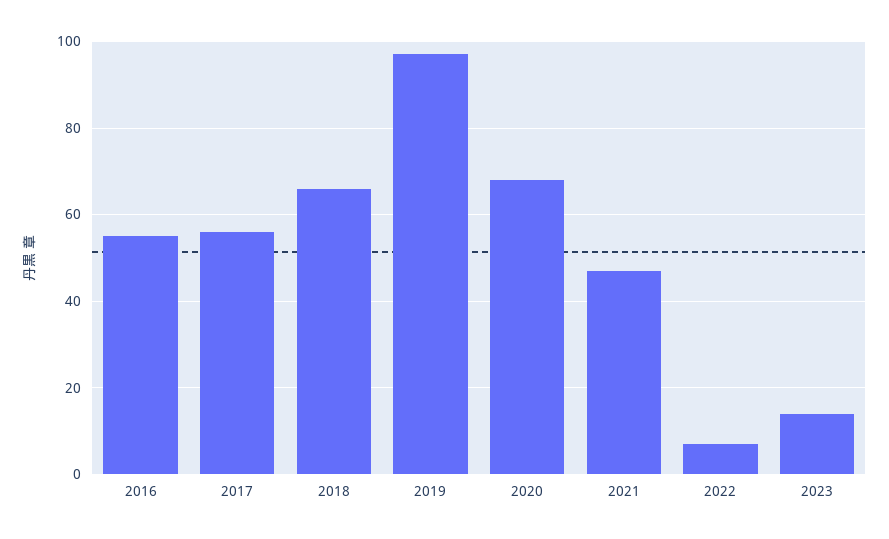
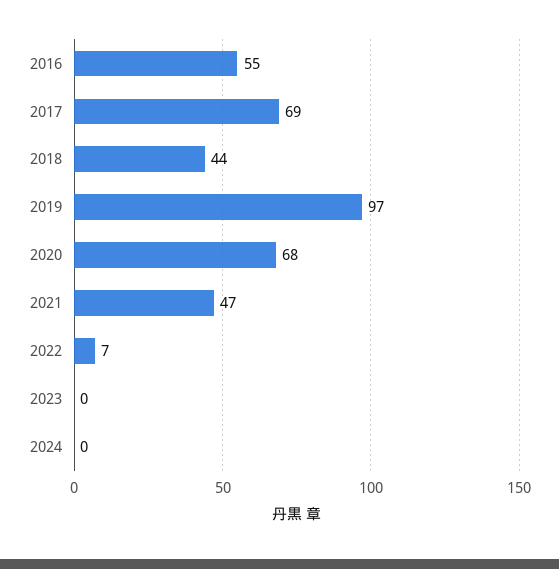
2017: 55 -> 69
2018: 65 -> 44
2023: 15 -> 0
2024: none -> 0

